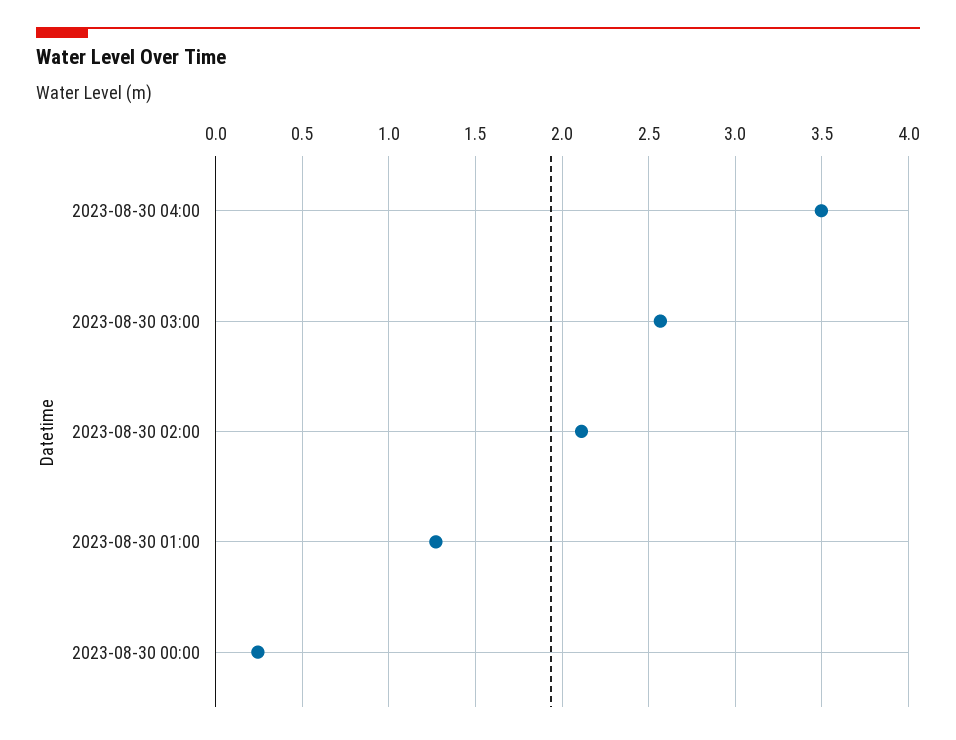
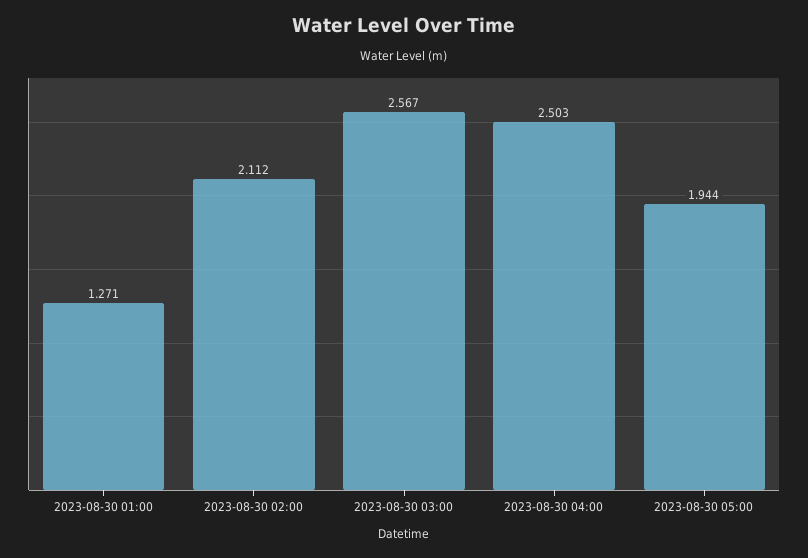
2023-08-30 04:00: 3.5 -> 2.503
2023-08-30 00:00: 0.25 -> none
2023-08-30 05:00: none -> 1.944

